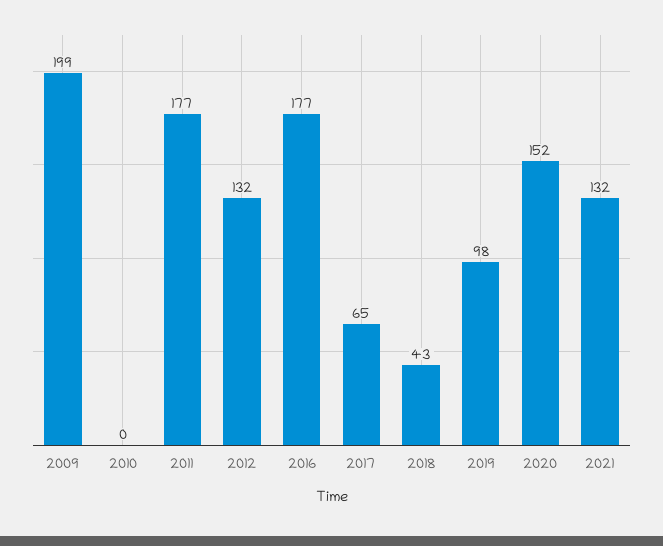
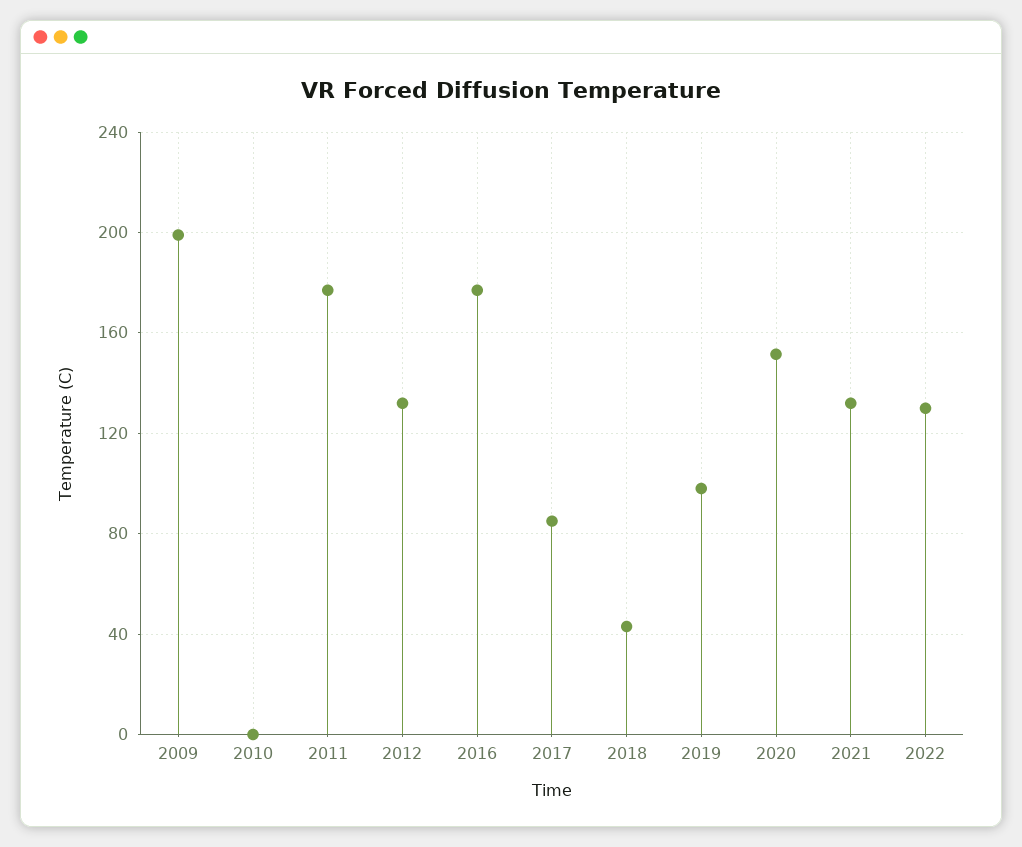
2017: 65 -> 85
2022: none -> 130

